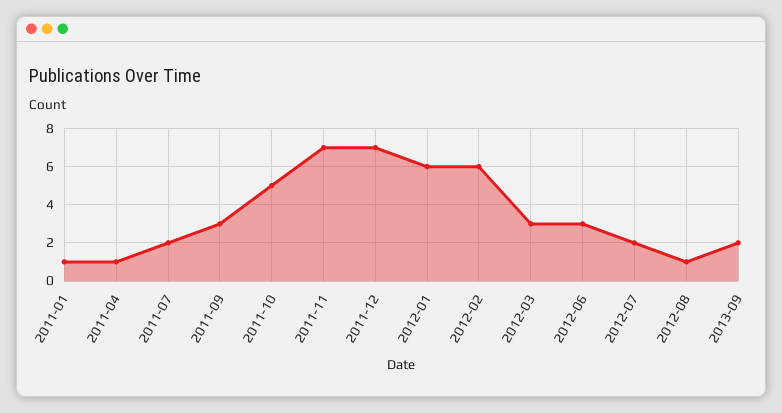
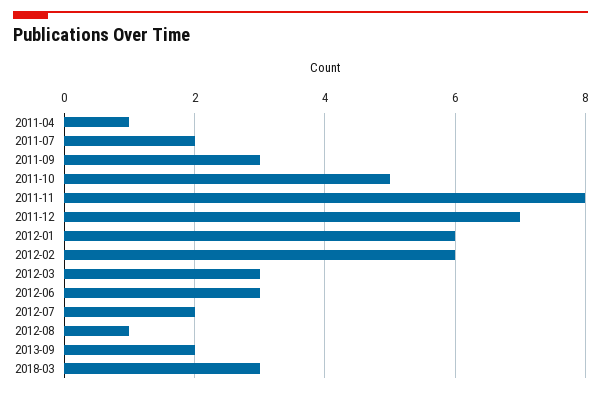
2011-01: 1 -> none
2011-11: 7 -> 8
2018-03: none -> 3

